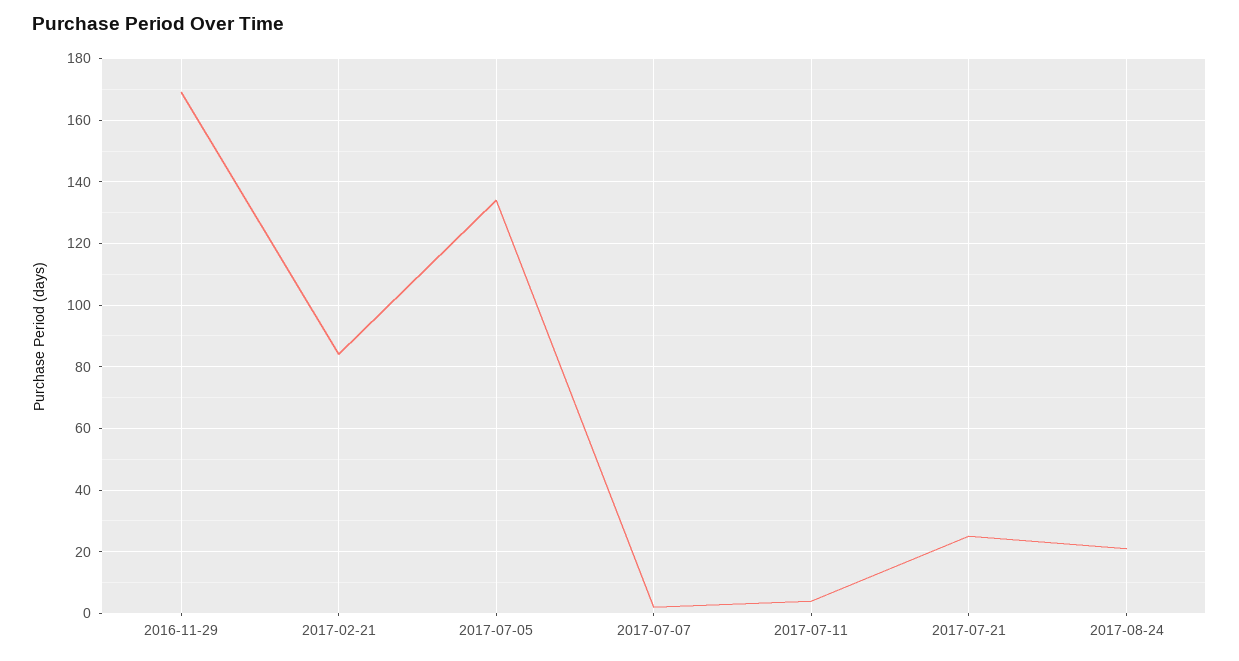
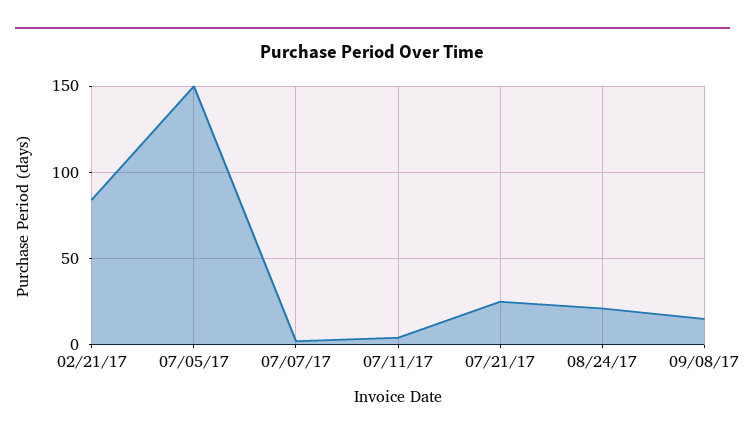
2016-11-29: 170 -> none
2017-07-05: 135 -> 150
09/08/17: none -> 15

